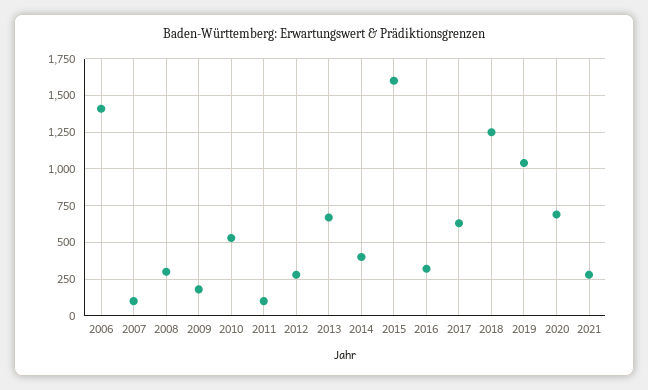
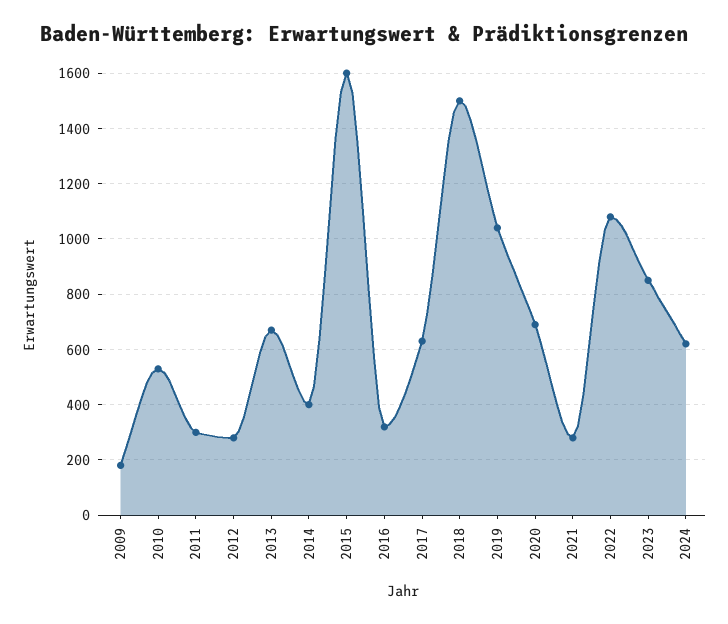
2006: 1400 -> none
2007: 100 -> none
2008: 300 -> none
2011: 100 -> 300
2018: 1250 -> 1500
2022: none -> 1075
2023: none -> 850
2024: none -> 625

